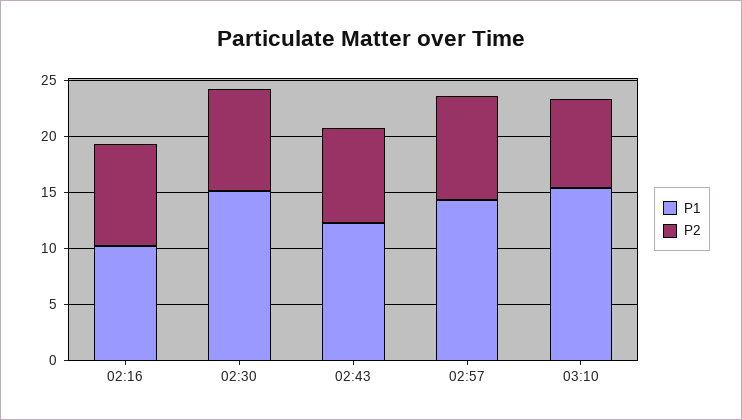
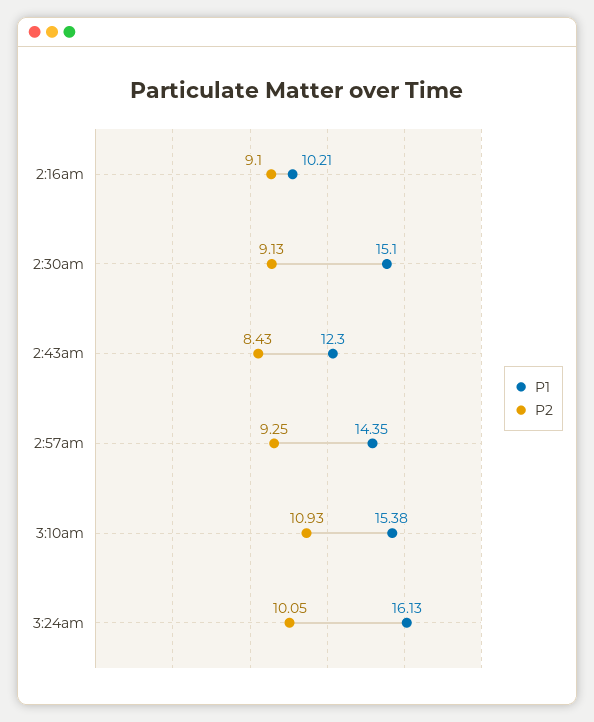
P2, 03:10: 8 -> 10.93
P1, 3:24am: none -> 16.13
P2, 3:24am: none -> 10.05

